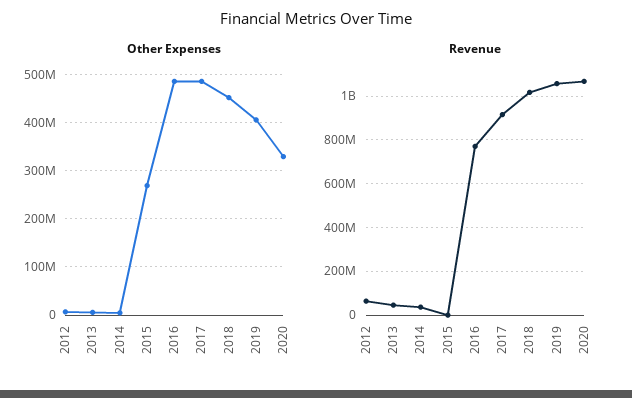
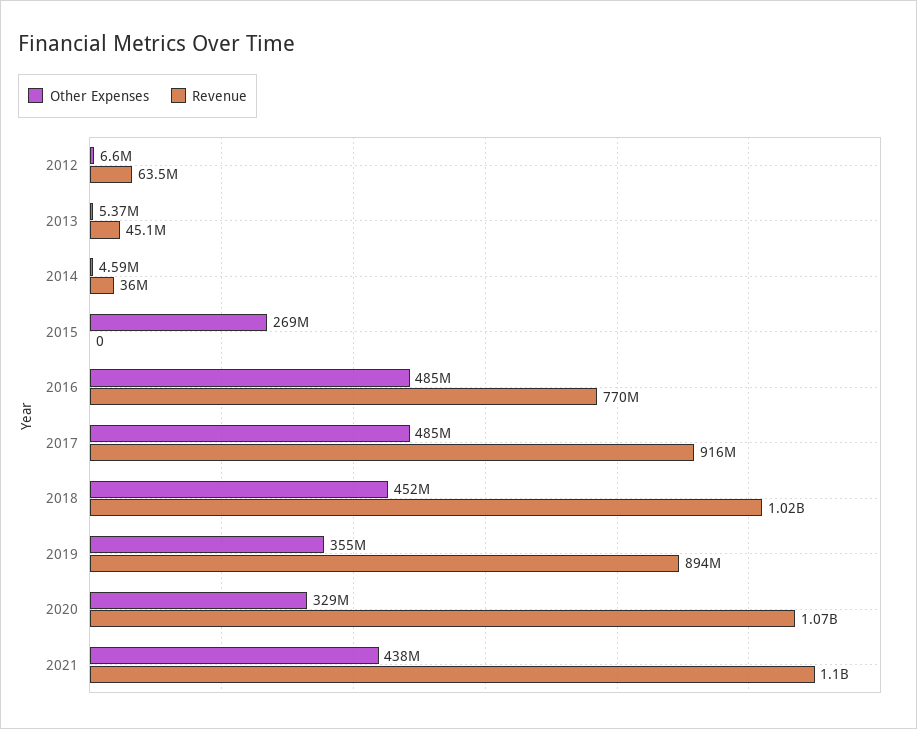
Other Expenses, 2019: 400000000 -> 355000000
Revenue, 2019: 1050000000 -> 894000000
Other Expenses, 2021: none -> 438000000
Revenue, 2021: none -> 1100000000

